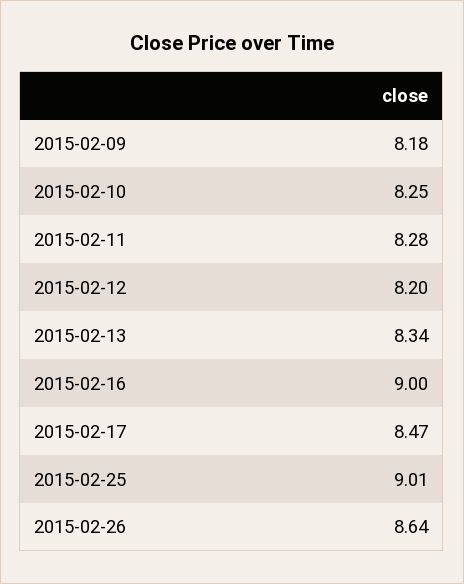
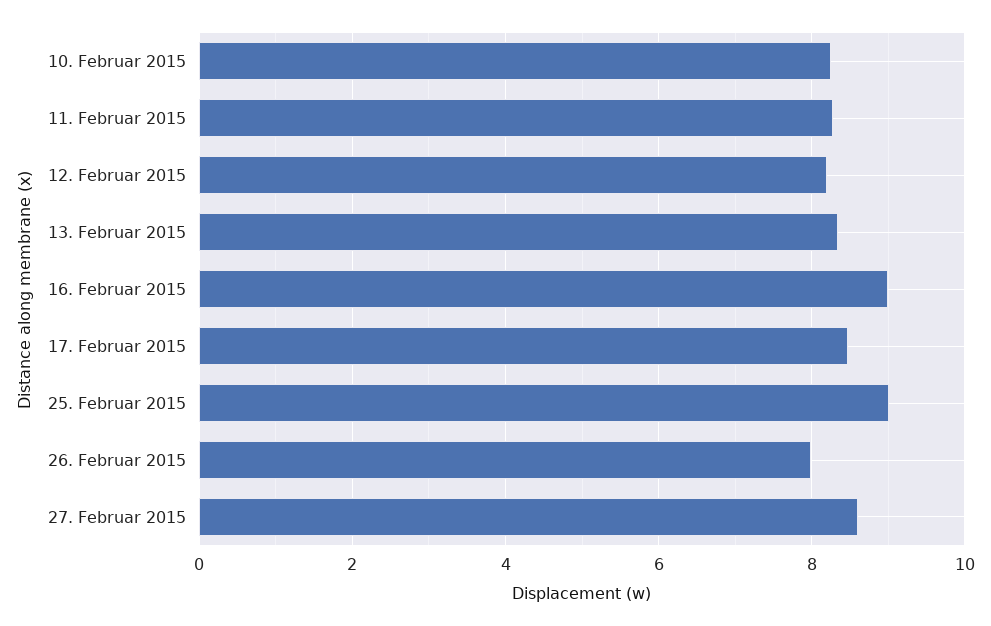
2015-02-09: 8.18 -> none
2015-02-26: 8.64 -> 8
27. Februar 2015: none -> 8.6

